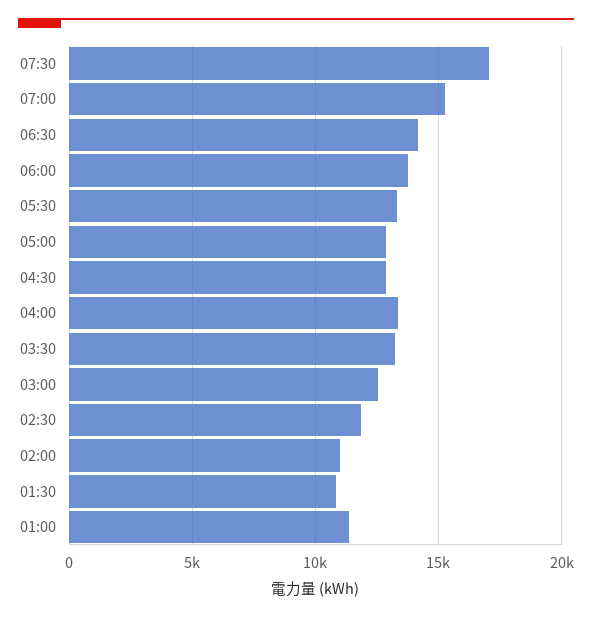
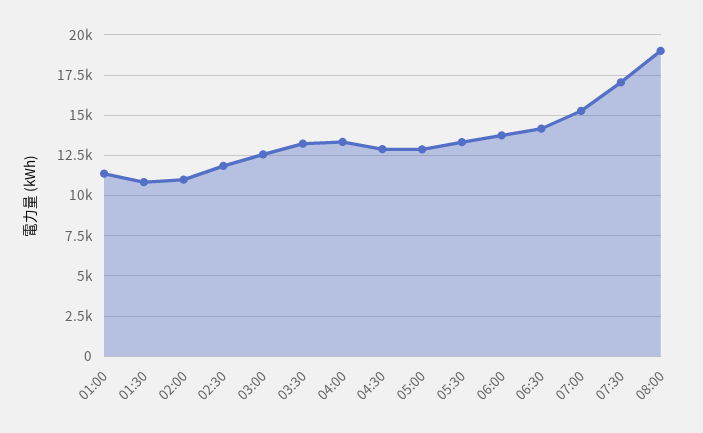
08:00: none -> 19000

